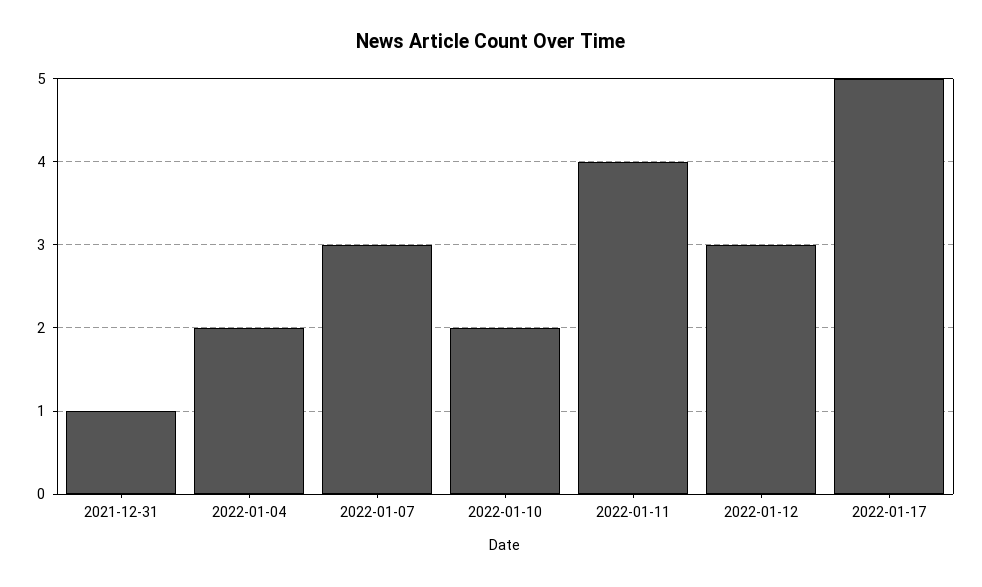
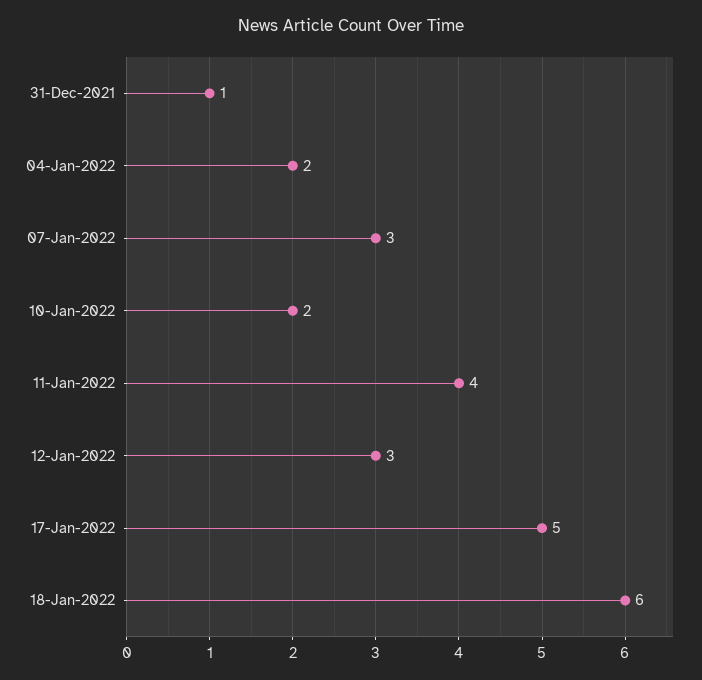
18-Jan-2022: none -> 6

